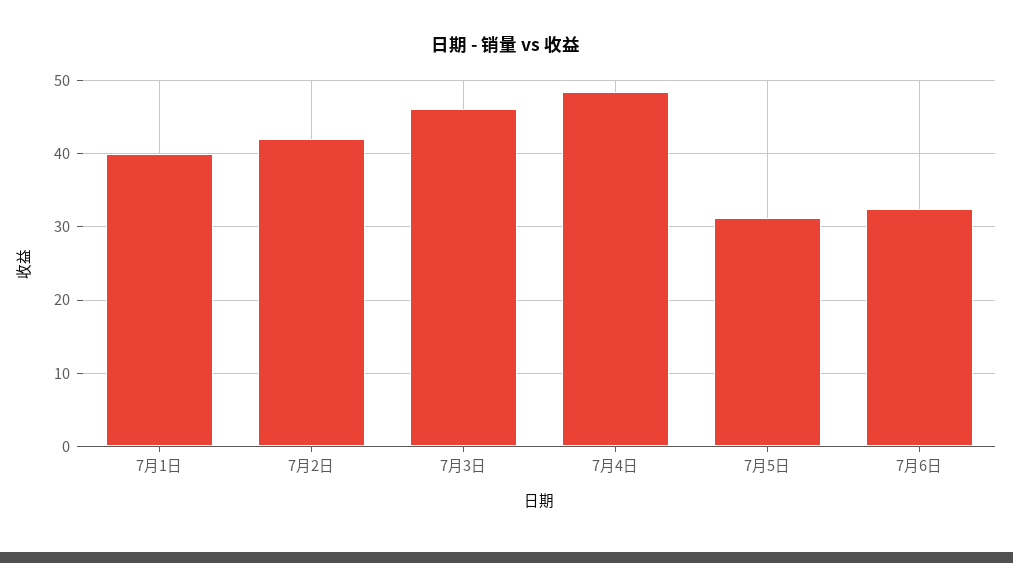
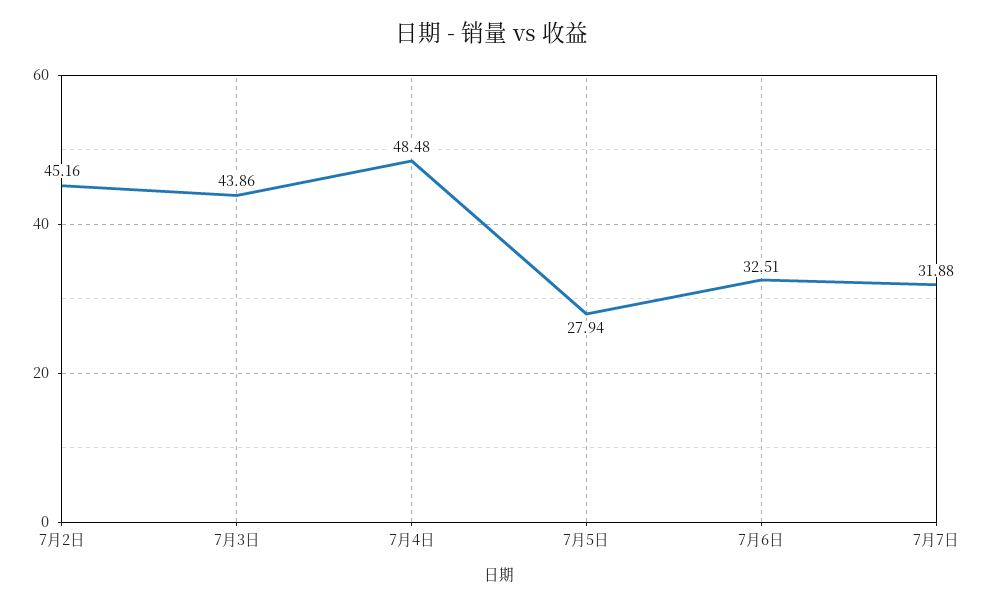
7月1日: 40 -> none
7月2日: 42 -> 45.16
7月3日: 46 -> 43.86
7月5日: 31 -> 27.94
7月7日: none -> 31.88

